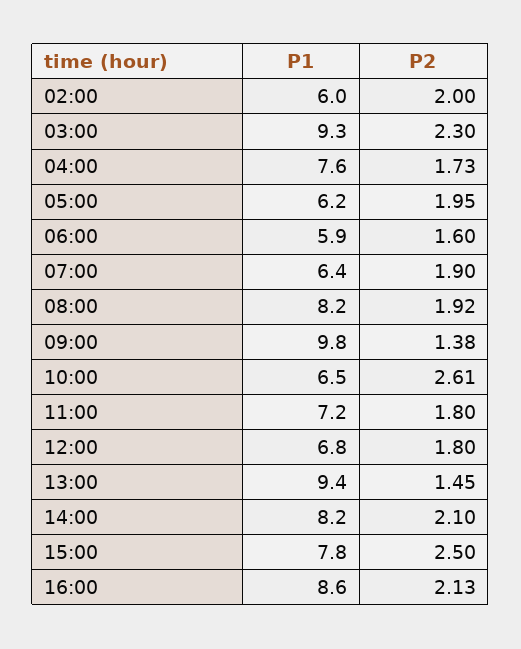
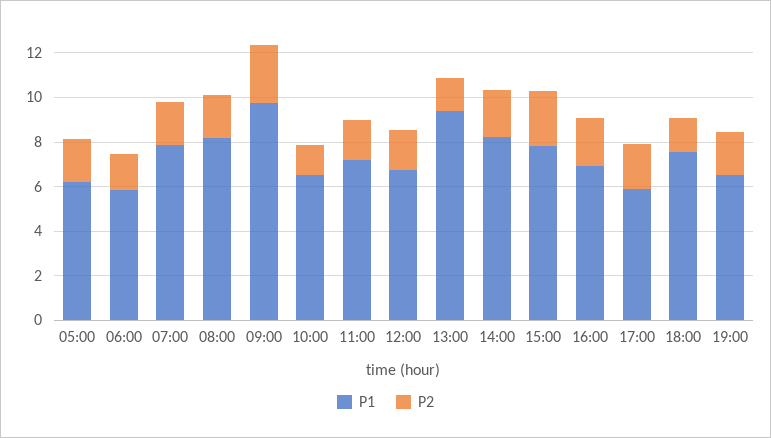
P1, 02:00: 6 -> none
P2, 02:00: 2 -> none
P1, 03:00: 9.3 -> none
P2, 03:00: 2.3 -> none
P1, 04:00: 7.6 -> none
P2, 04:00: 1.73 -> none
P1, 07:00: 6.4 -> 8
P2, 09:00: 1.38 -> 2.5
P2, 10:00: 2.61 -> 1.5
P1, 16:00: 8.6 -> 7
P1, 17:00: none -> 6
P2, 17:00: none -> 2
P1, 18:00: none -> 7.5
P2, 18:00: none -> 1.5
P1, 19:00: none -> 6.5
P2, 19:00: none -> 2

